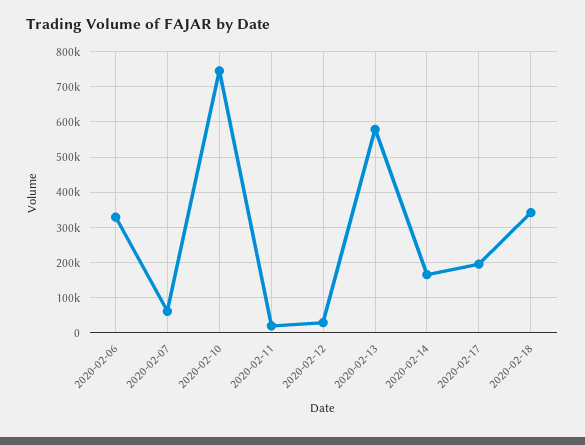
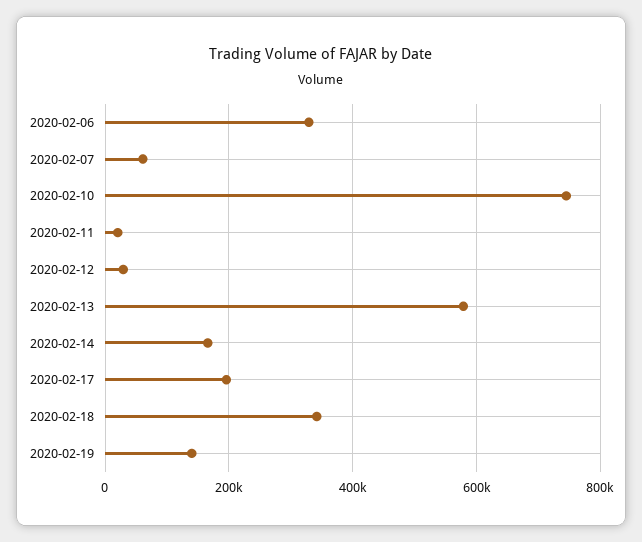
2020-02-19: none -> 140000

